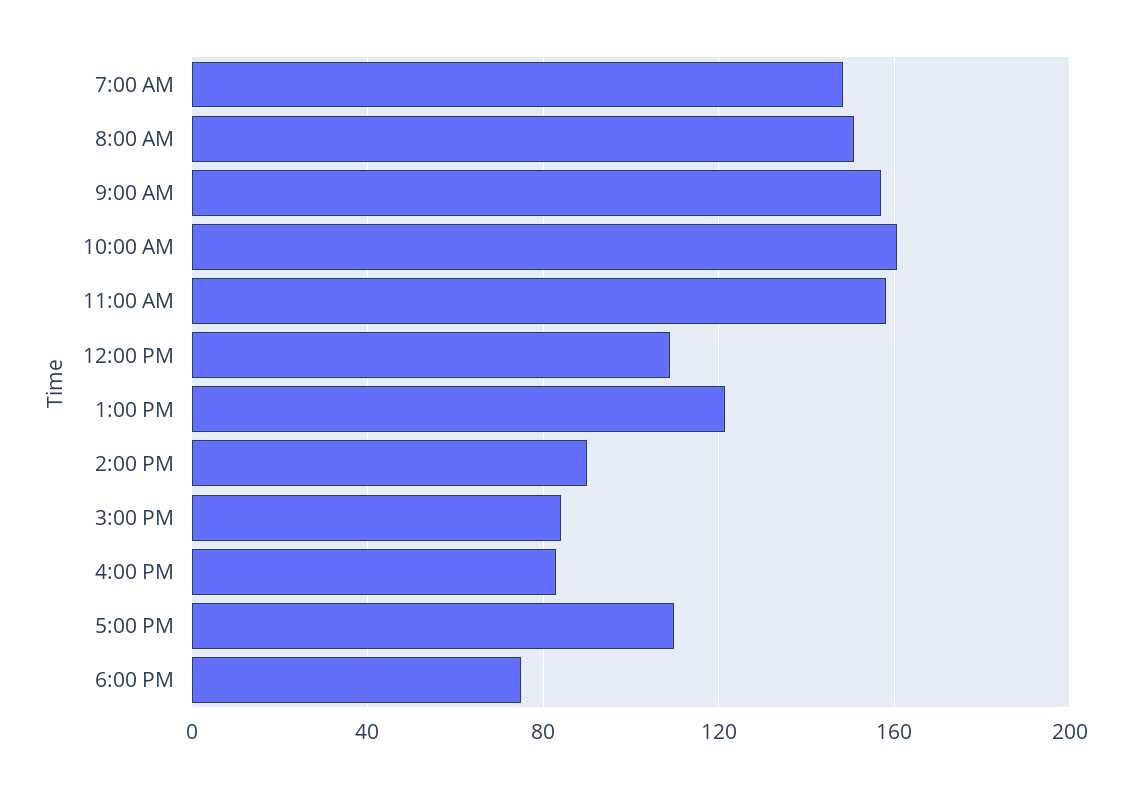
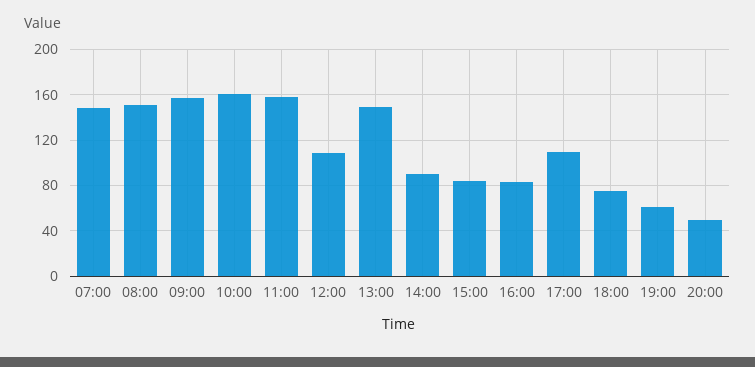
1:00 PM: 120 -> 150
19:00: none -> 60
20:00: none -> 50

